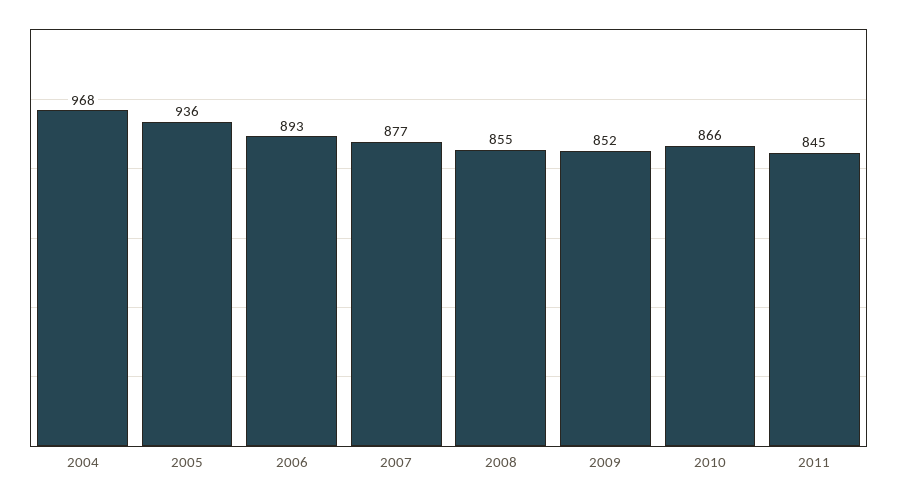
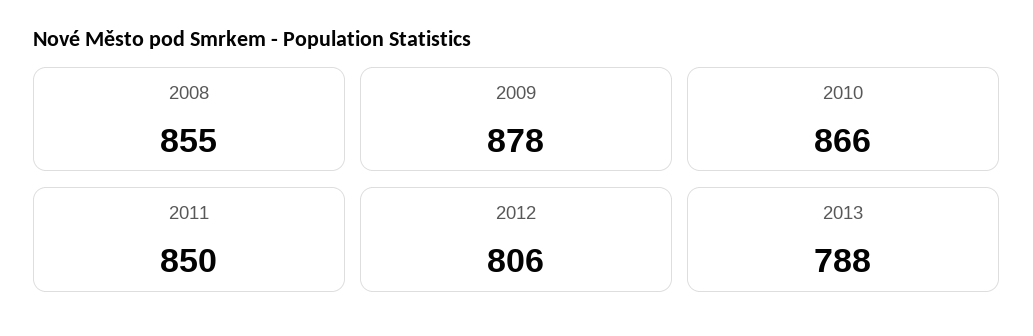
2004: 968 -> none
2005: 936 -> none
2006: 893 -> none
2007: 877 -> none
2009: 852 -> 878
2011: 845 -> 850
2012: none -> 806
2013: none -> 788

